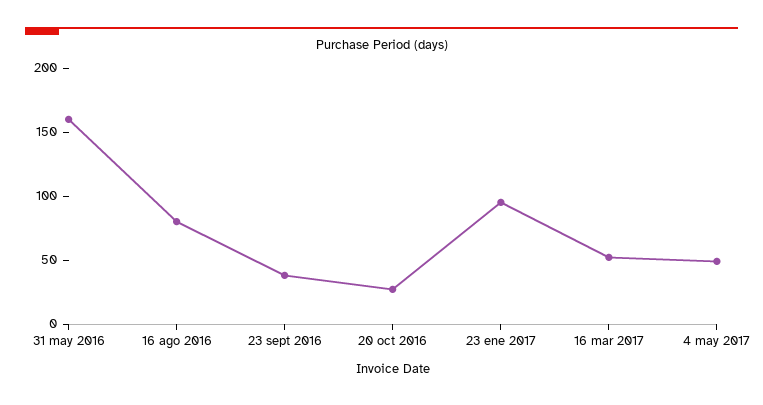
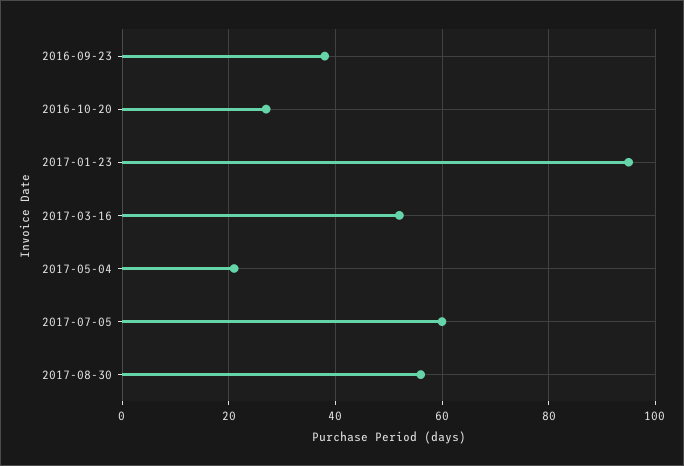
31 may 2016: 160 -> none
16 ago 2016: 80 -> none
4 may 2017: 50 -> 20
2017-07-05: none -> 60
2017-08-30: none -> 55

